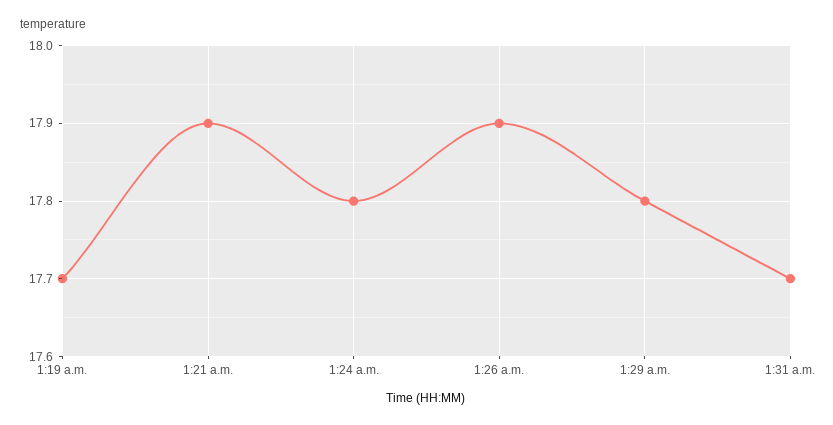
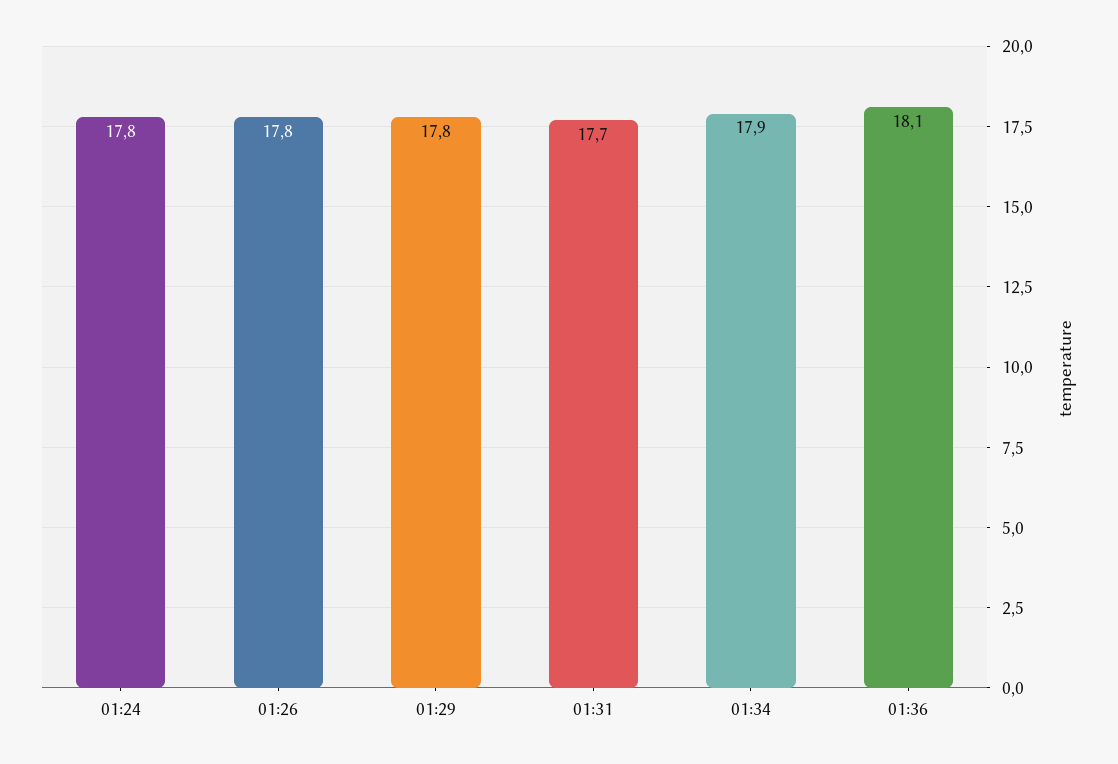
1:19 a.m.: 17.7 -> none
1:21 a.m.: 17.9 -> none
1:26 a.m.: 17.9 -> 17.8
01:34: none -> 17.9
01:36: none -> 18.1

